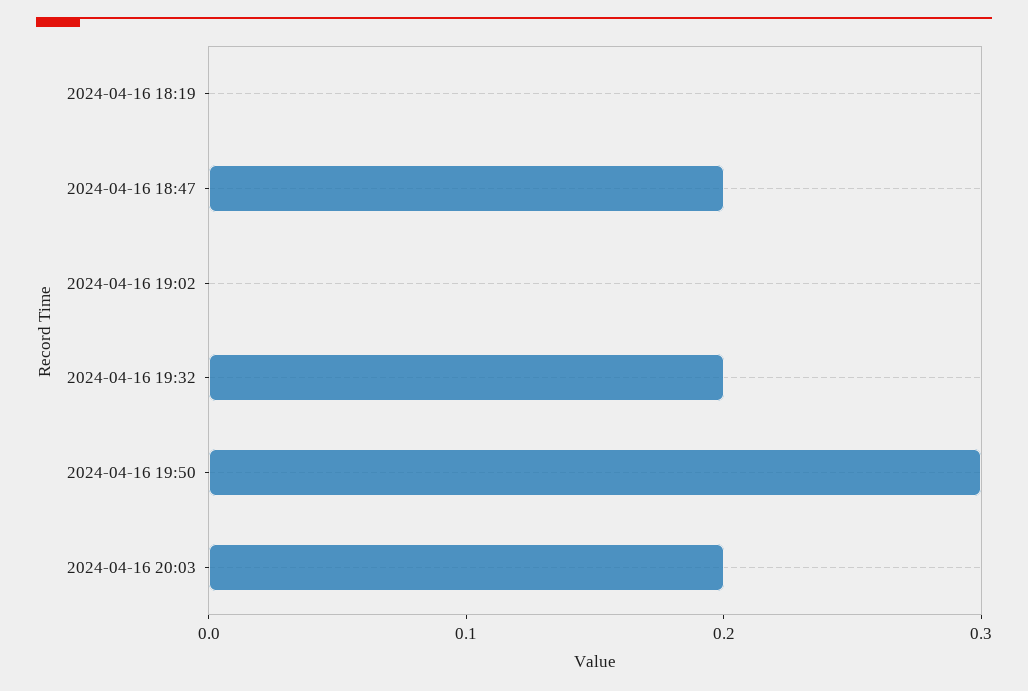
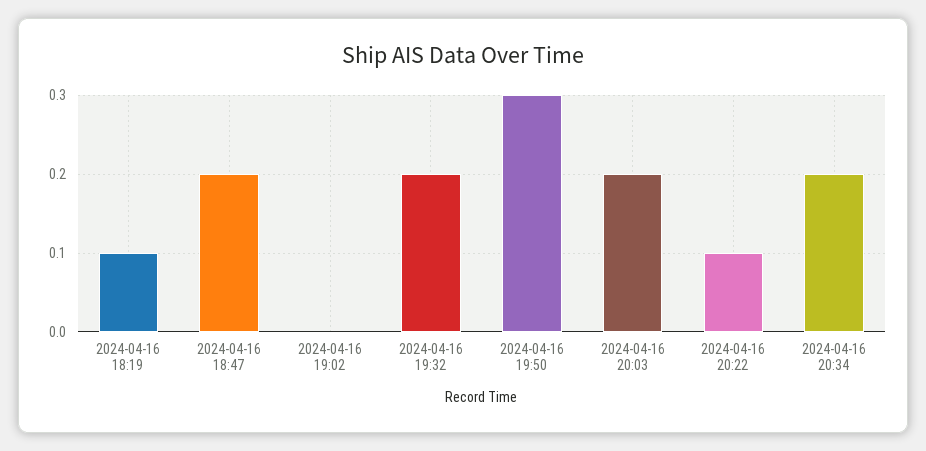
2024-04-16 18:19: 0 -> 0.1
2024-04-16 20:22: none -> 0.1
2024-04-16 20:34: none -> 0.2

